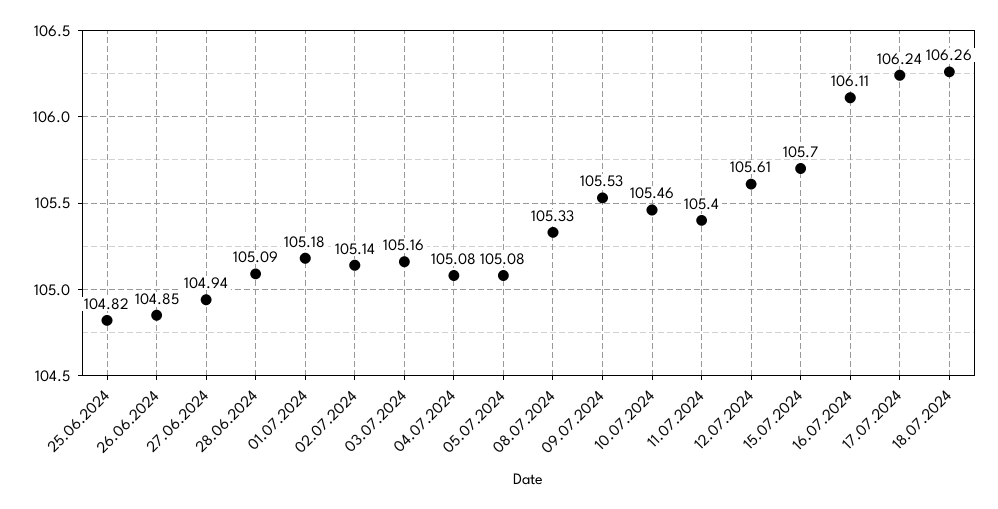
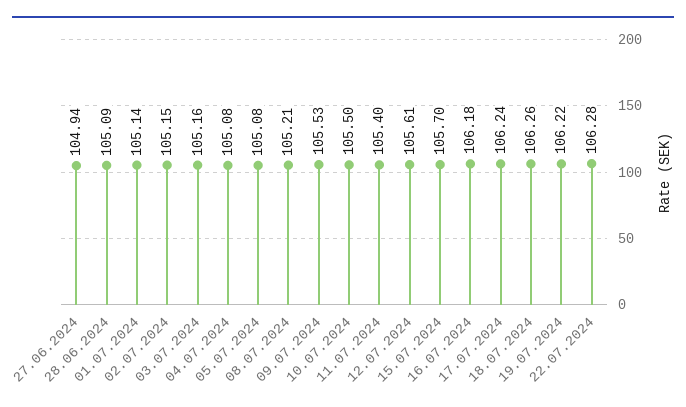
25.06.2024: 104.82 -> none
26.06.2024: 104.85 -> none
01.07.2024: 105.18 -> 105.14
02.07.2024: 105.14 -> 105.15
08.07.2024: 105.33 -> 105.21
10.07.2024: 105.46 -> 105.5
16.07.2024: 106.11 -> 106.18
19.07.2024: none -> 106.22
22.07.2024: none -> 106.28

